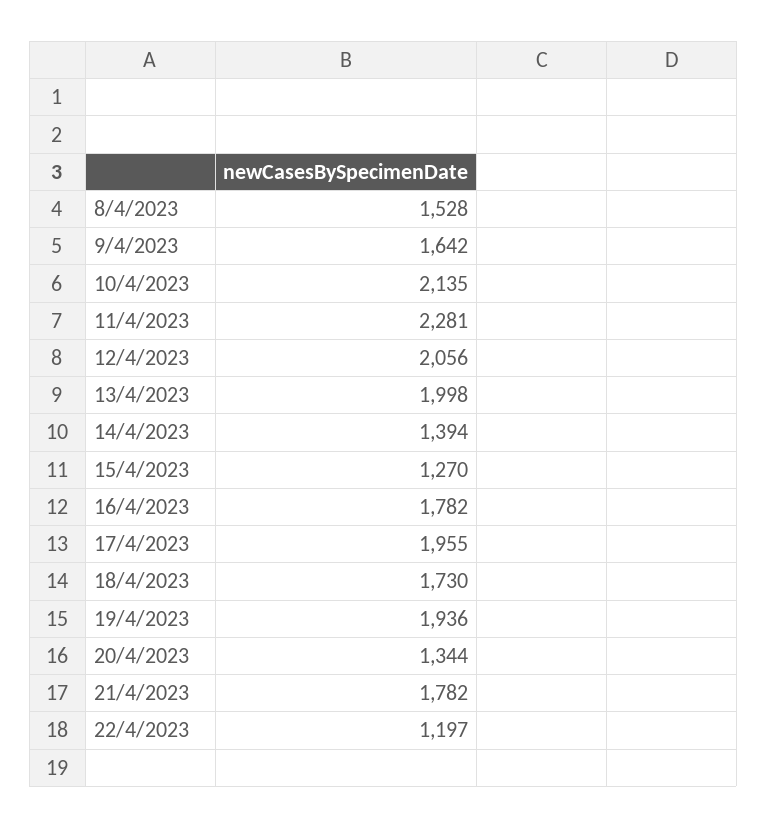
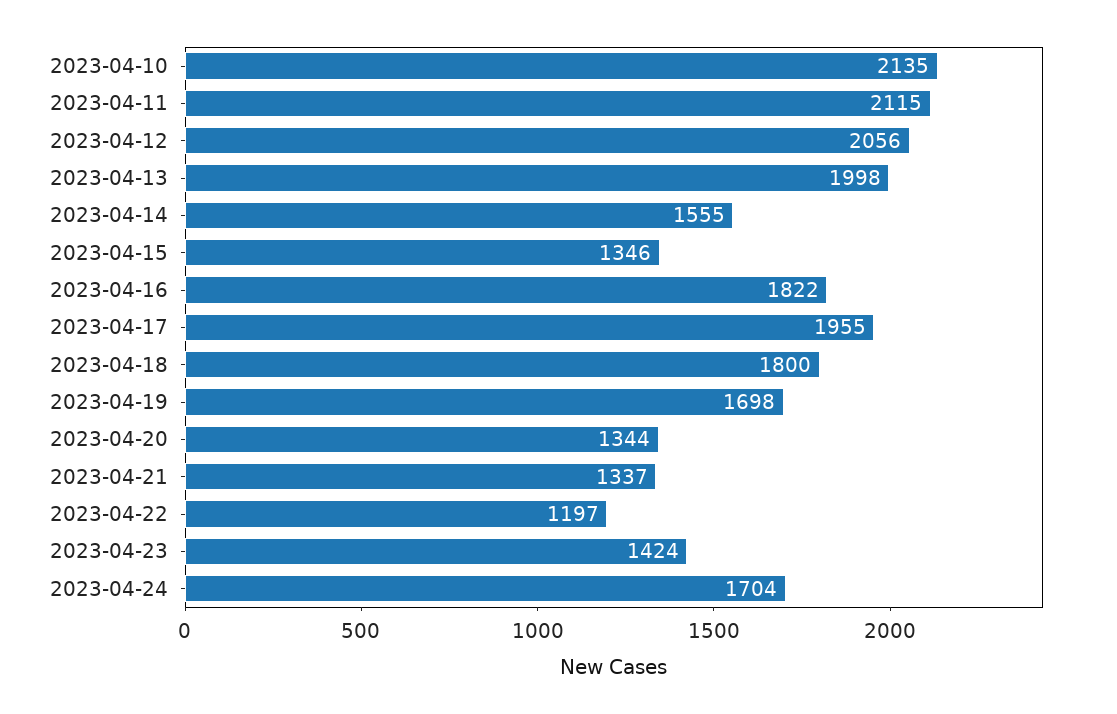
8/4/2023: 1528 -> none
9/4/2023: 1642 -> none
11/4/2023: 2281 -> 2115
14/4/2023: 1394 -> 1555
15/4/2023: 1270 -> 1346
16/4/2023: 1782 -> 1822
18/4/2023: 1730 -> 1800
19/4/2023: 1936 -> 1698
21/4/2023: 1782 -> 1337
2023-04-23: none -> 1424
2023-04-24: none -> 1704

